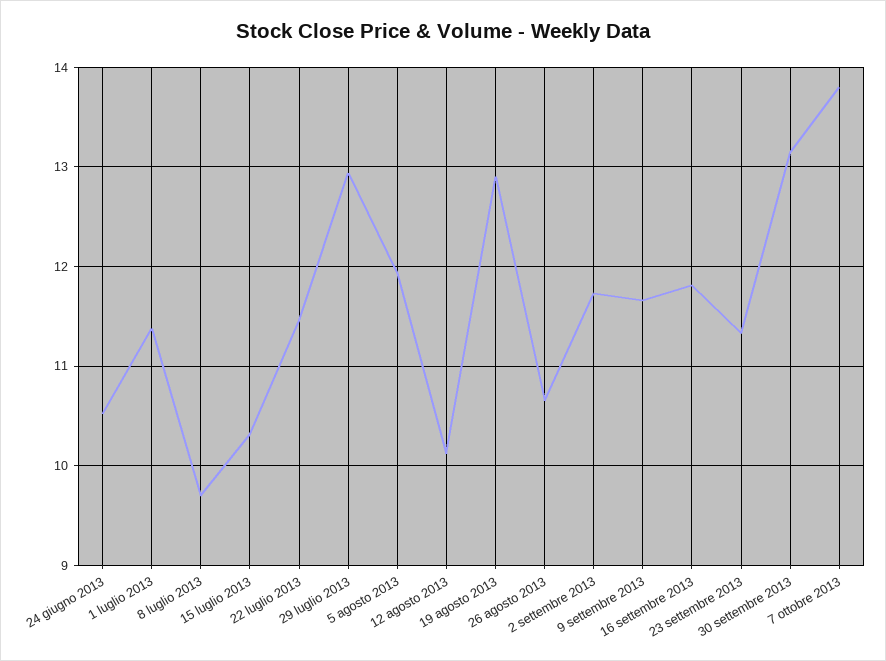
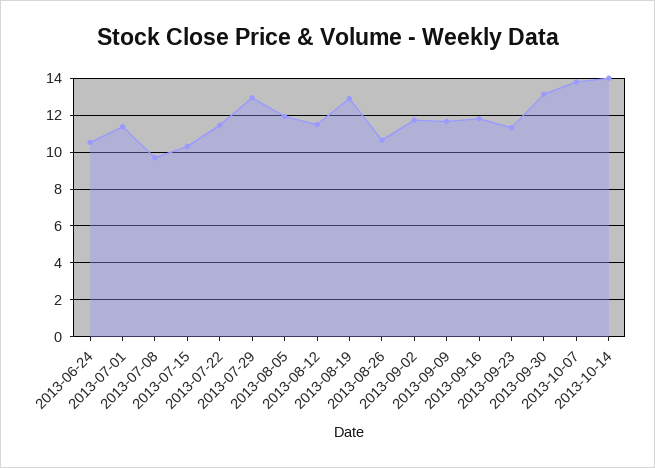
12 agosto 2013: 10.1 -> 11.5
2013-10-14: none -> 14

